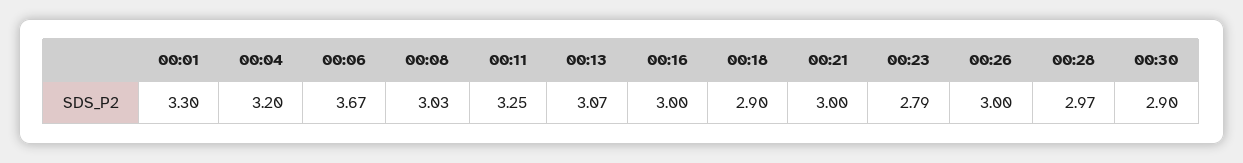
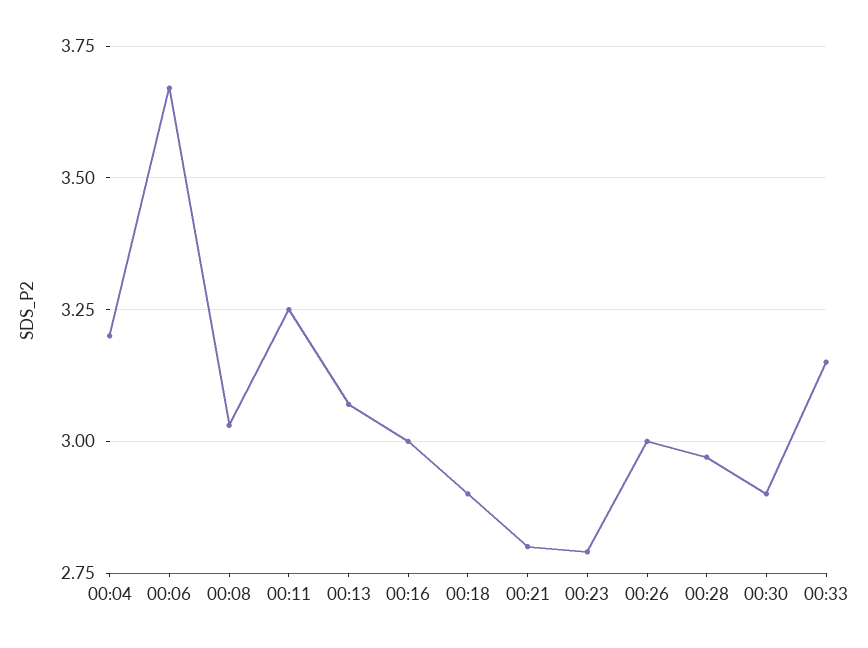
00:01: 3.3 -> none
00:21: 3 -> 2.8
00:33: none -> 3.15

